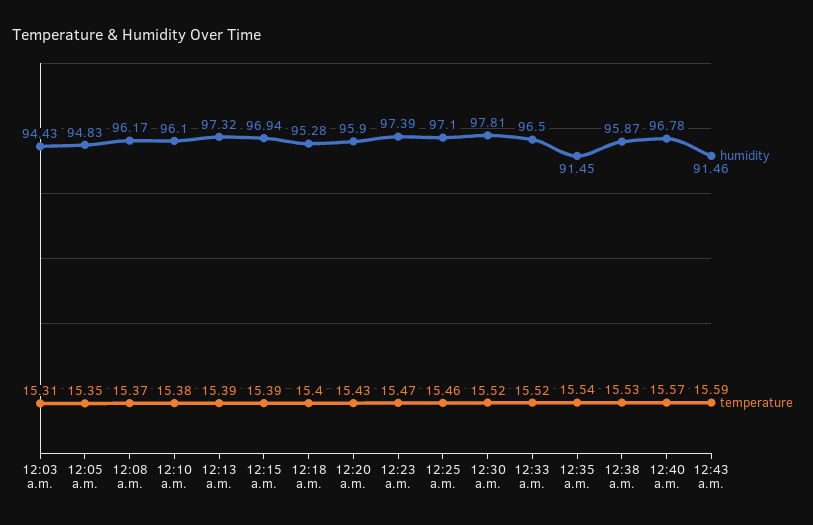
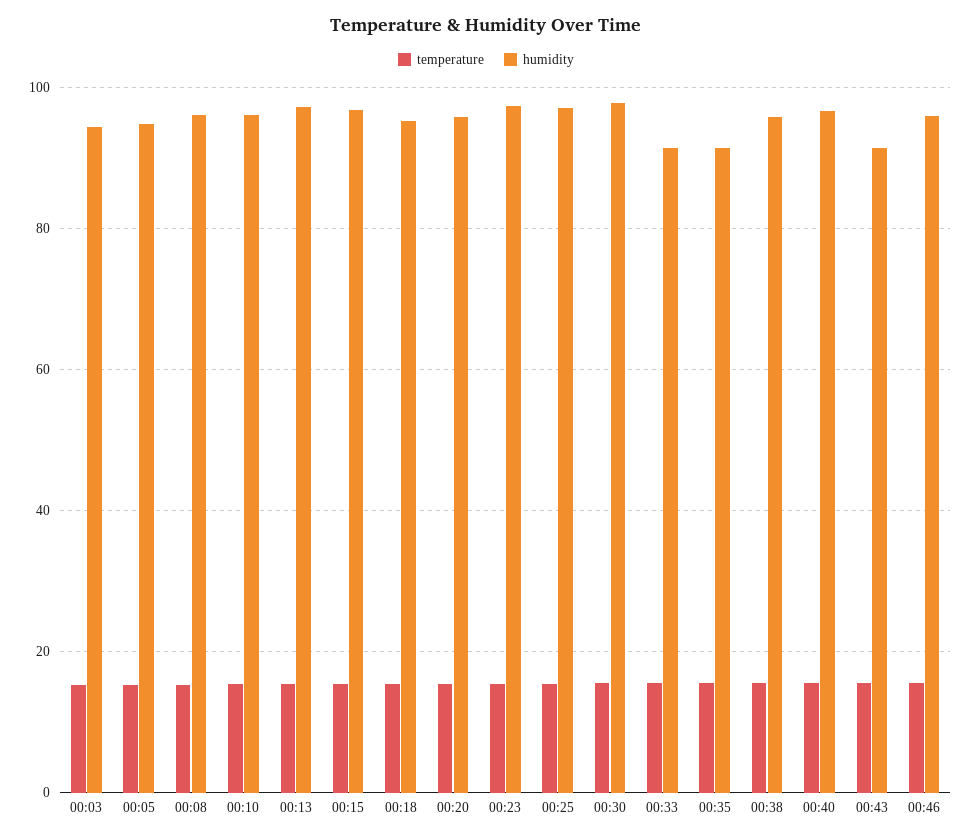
humidity, 12:33 a.m.: 96.5 -> 92
temperature, 00:46: none -> 16
humidity, 00:46: none -> 96

